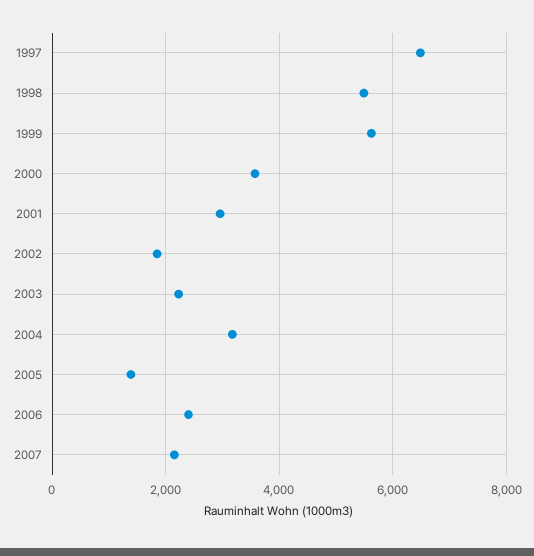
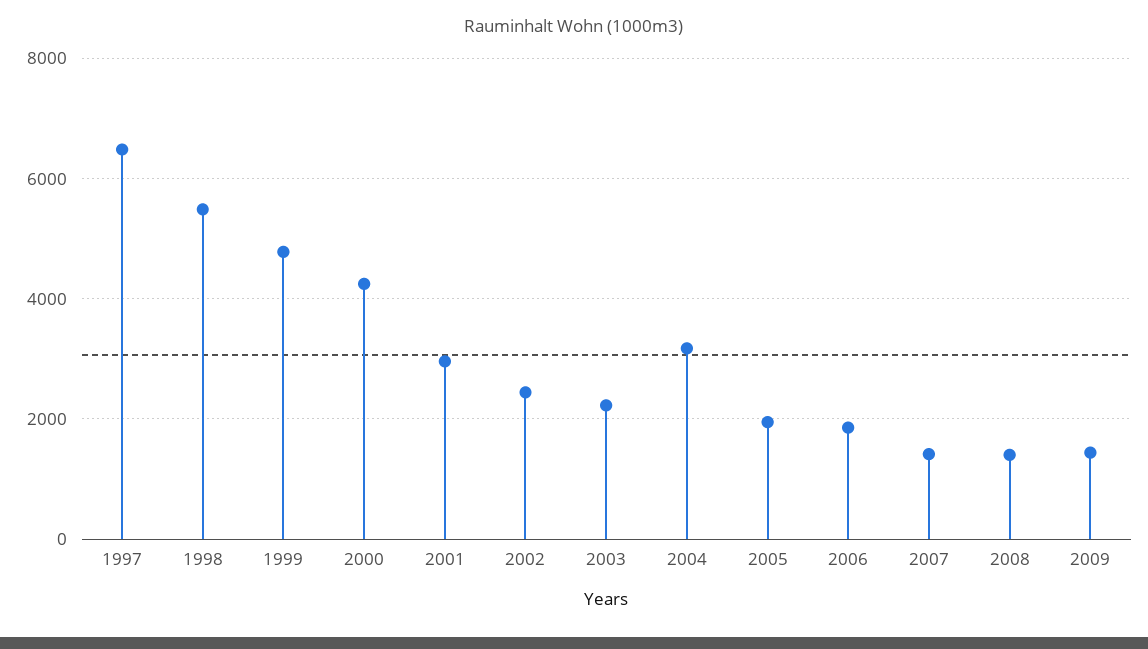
1999: 5600 -> 4800
2000: 3600 -> 4200
2002: 1800 -> 2400
2005: 1400 -> 2000
2006: 2400 -> 1800
2007: 2200 -> 1400
2008: none -> 1400
2009: none -> 1400

